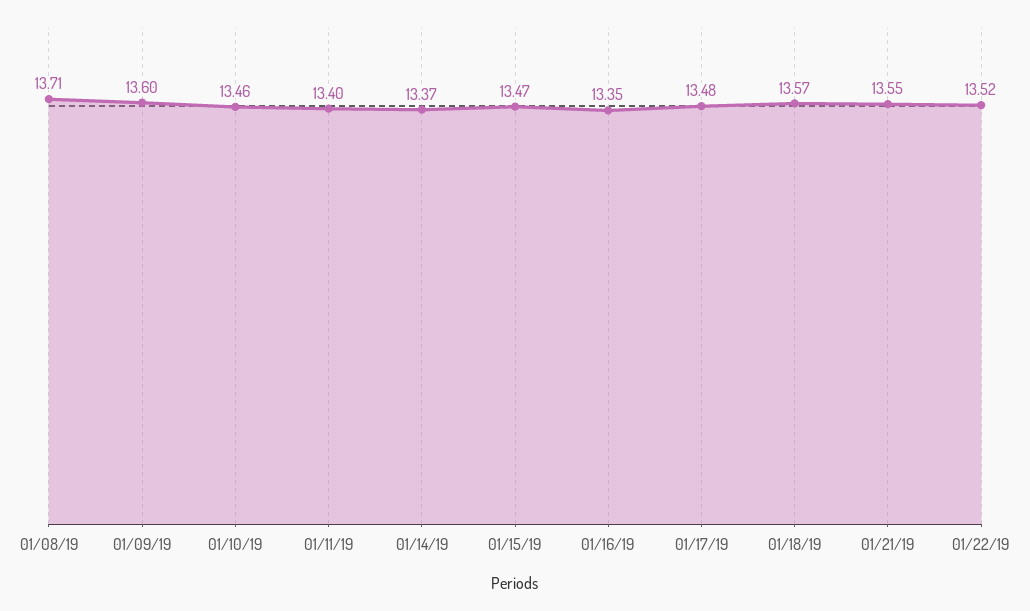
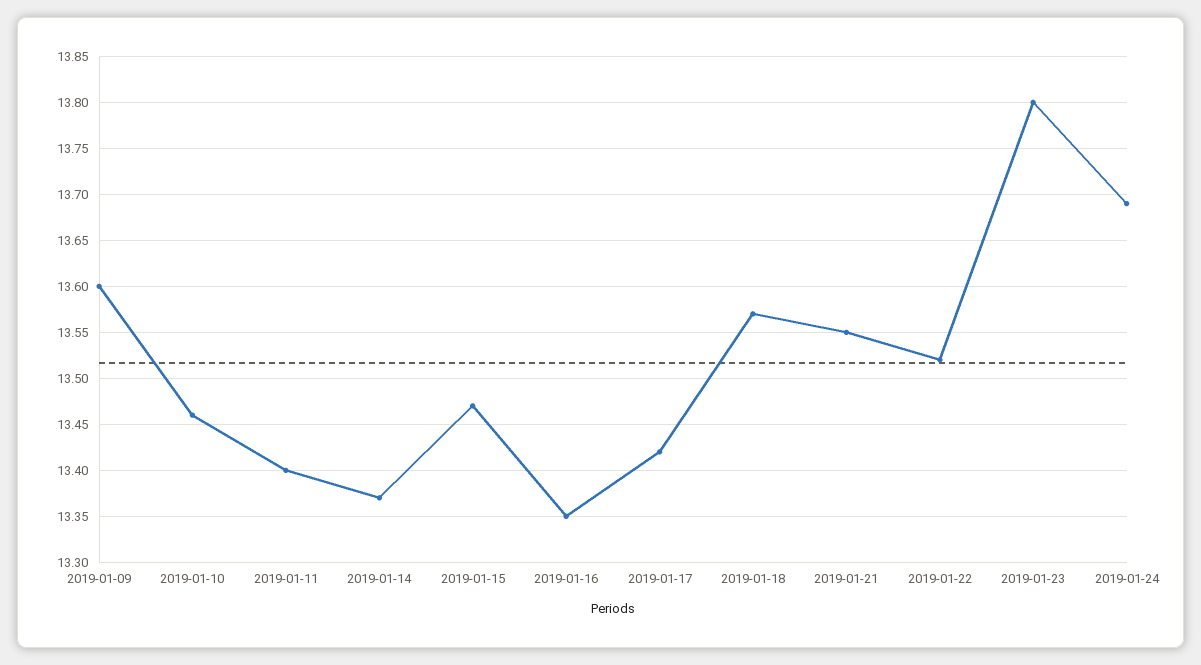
01/08/19: 13.71 -> none
01/17/19: 13.48 -> 13.42
2019-01-23: none -> 13.8
2019-01-24: none -> 13.69

